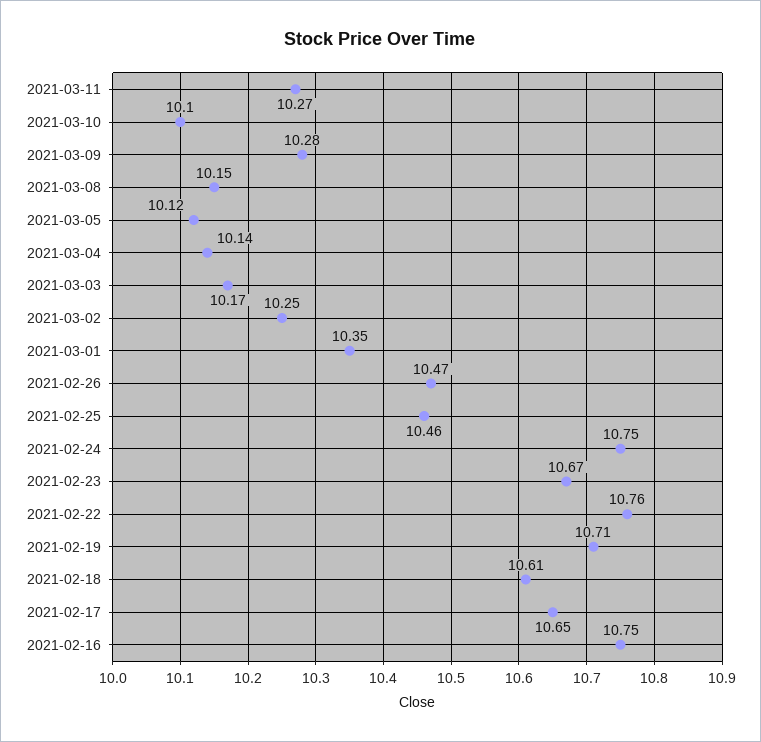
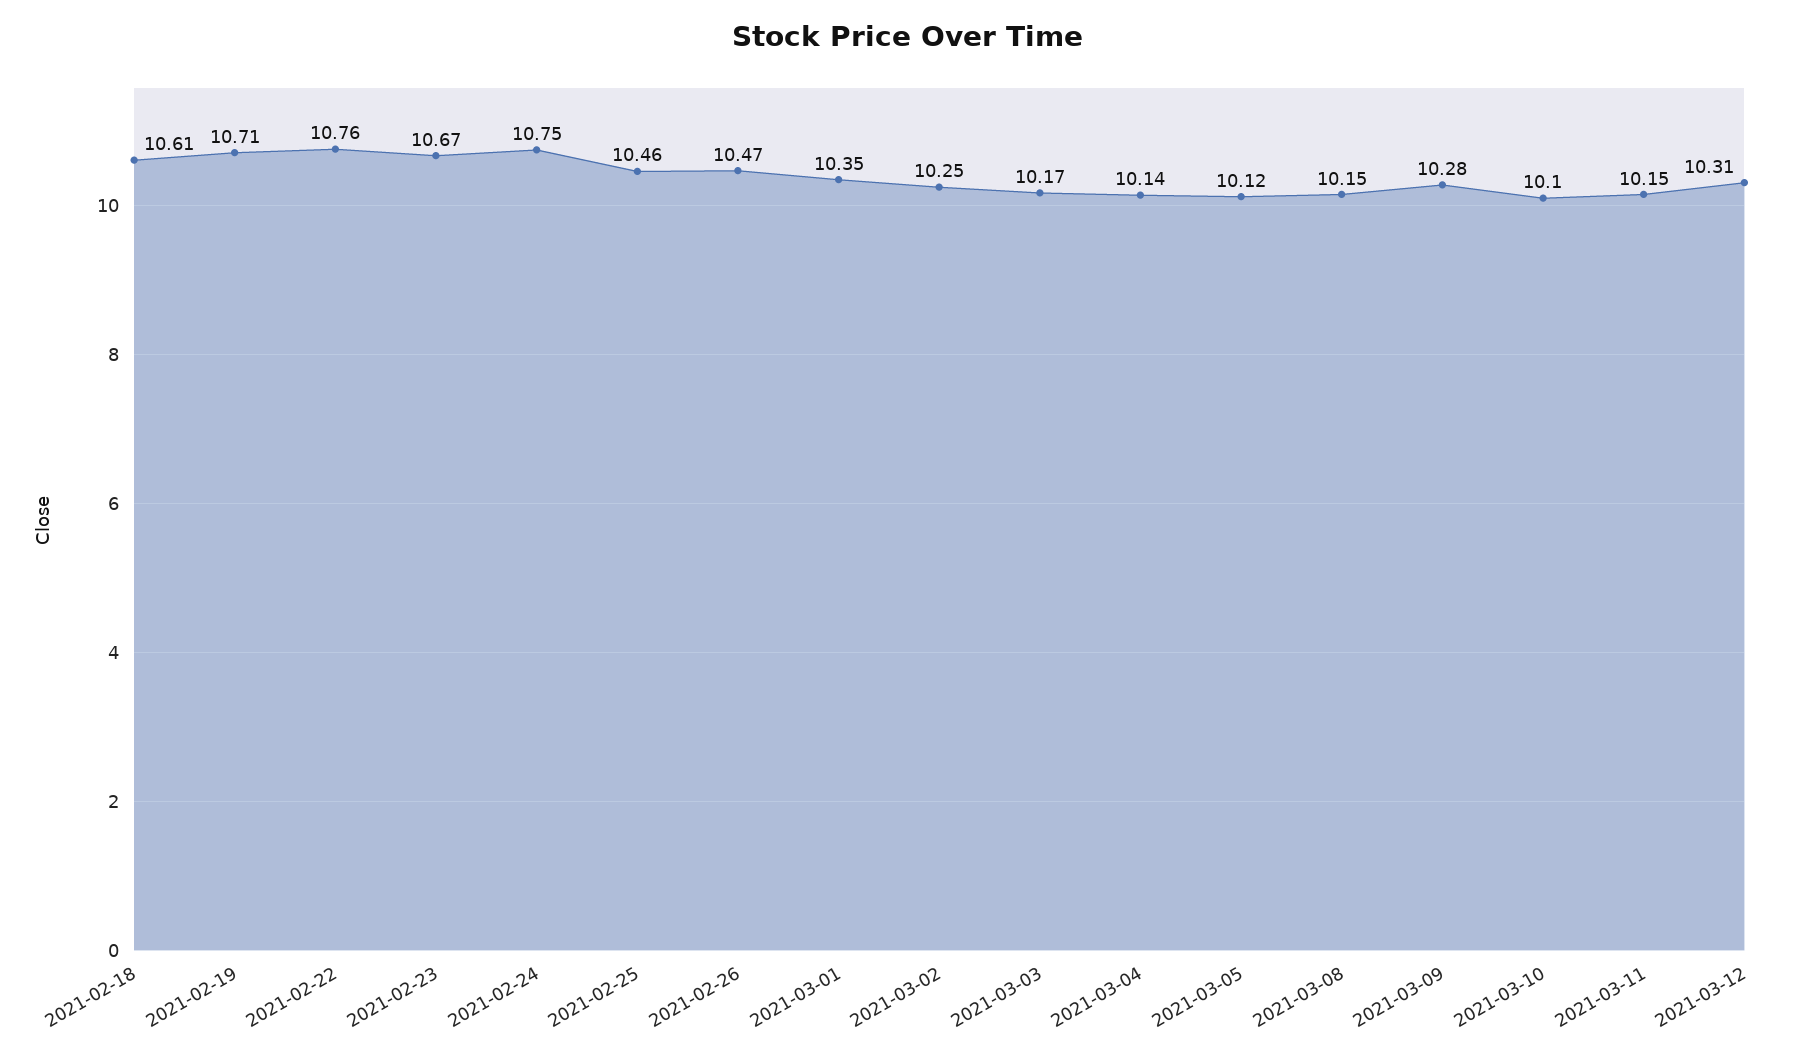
2021-03-11: 10.27 -> 10.15
2021-02-17: 10.65 -> none
2021-02-16: 10.75 -> none
2021-03-12: none -> 10.31

